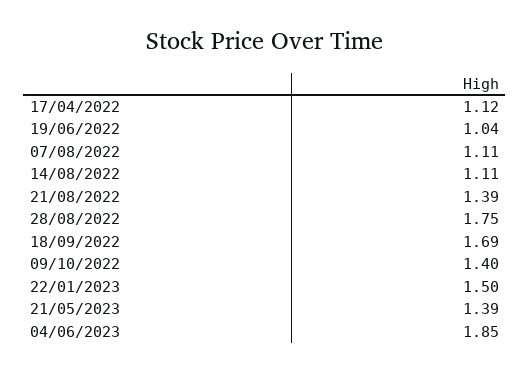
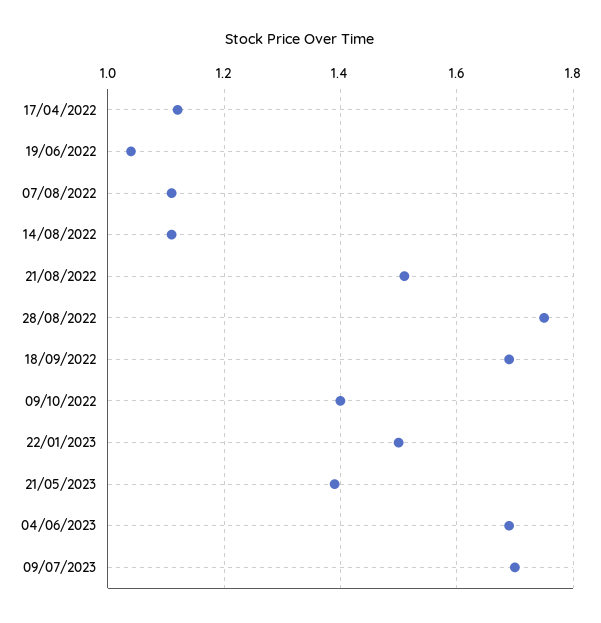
21/08/2022: 1.39 -> 1.5
04/06/2023: 1.85 -> 1.7
09/07/2023: none -> 1.7

